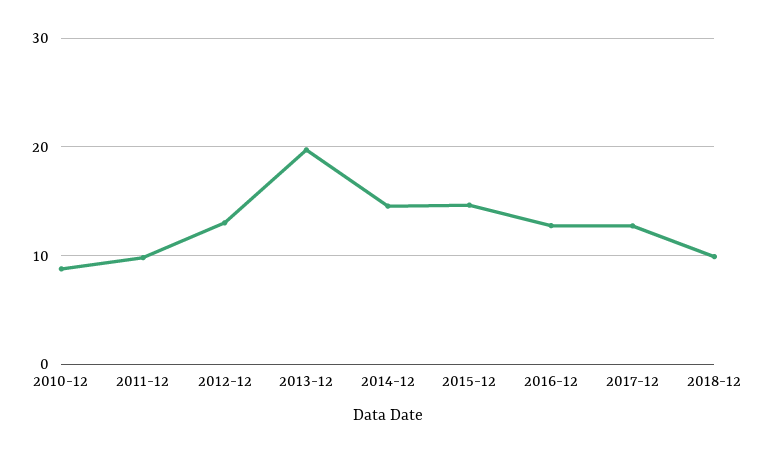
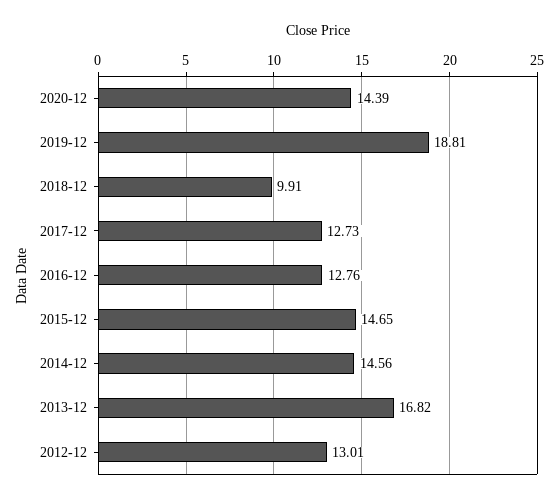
2010-12: 9 -> none
2011-12: 10 -> none
2013-12: 20 -> 16.82
2020-12: none -> 14.39
2019-12: none -> 18.81

